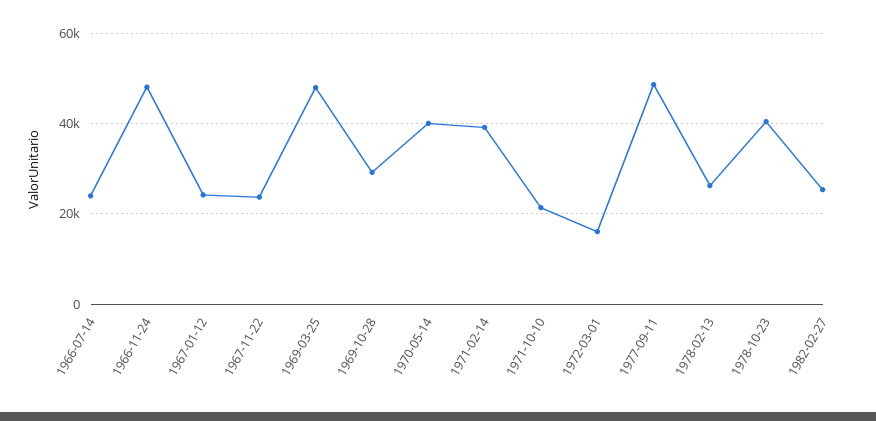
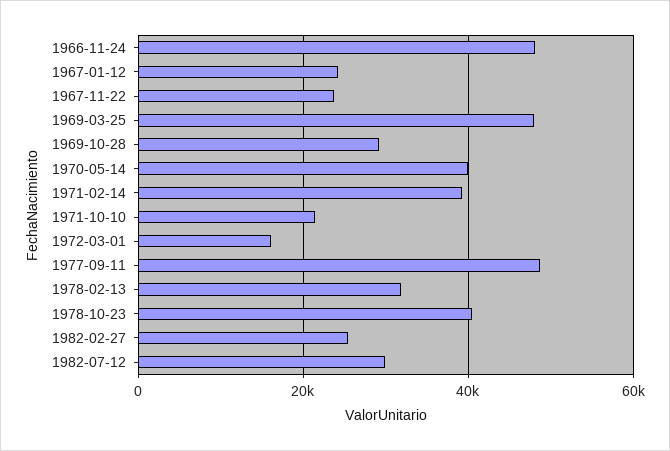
1966-07-14: 24000 -> none
1978-02-13: 26000 -> 32000
1982-07-12: none -> 30000

